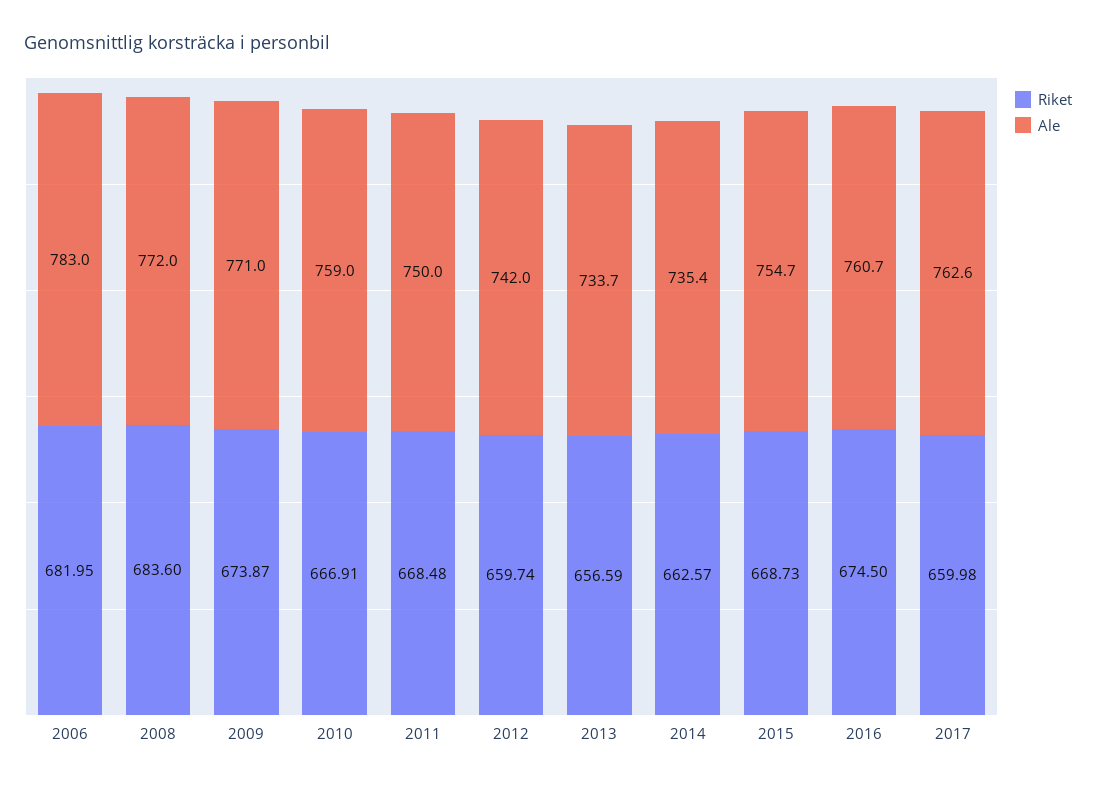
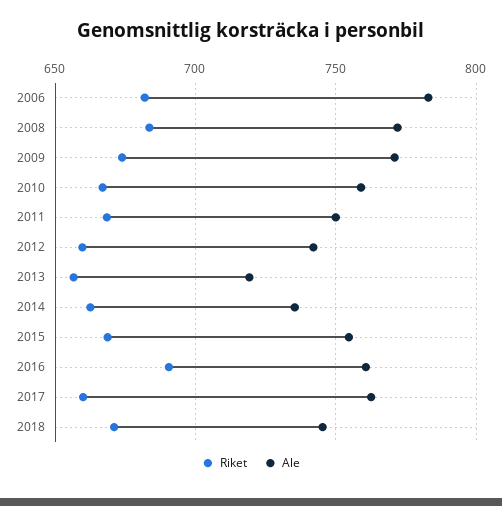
Ale, 2013: 733.7 -> 720
Riket, 2016: 674.5 -> 690
Riket, 2018: none -> 670
Ale, 2018: none -> 745

